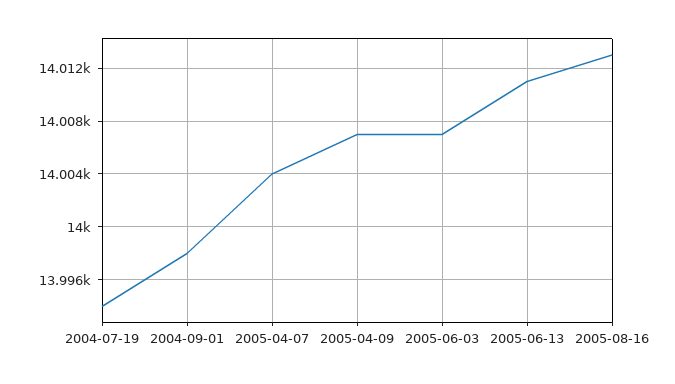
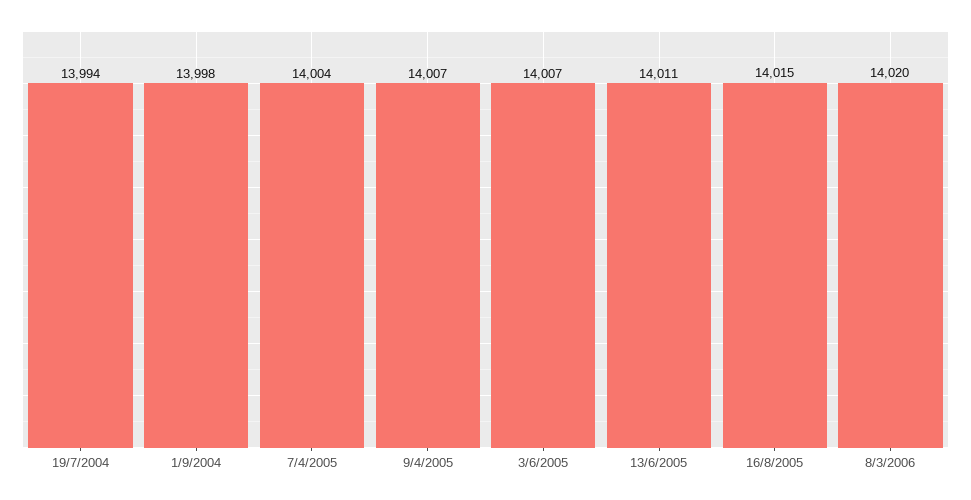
2005-08-16: 14013 -> 14015
8/3/2006: none -> 14020

